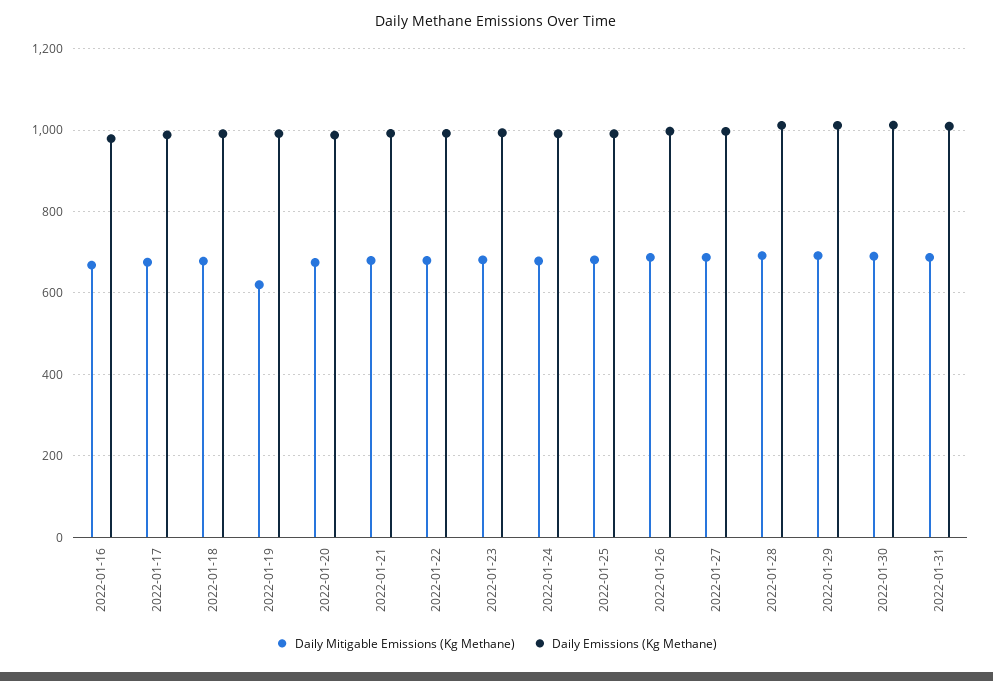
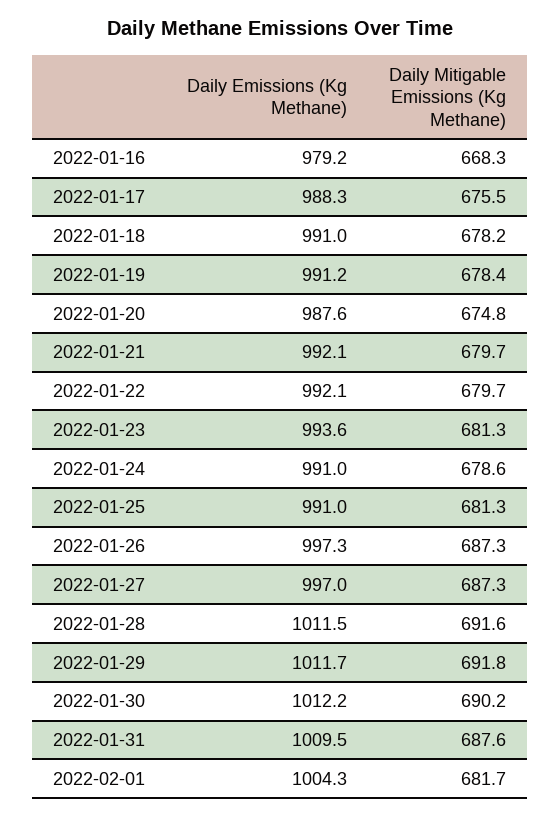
Daily Mitigable Emissions (Kg Methane), 2022-01-19: 620 -> 678.4
Daily Emissions (Kg Methane), 2022-02-01: none -> 1004.3
Daily Mitigable Emissions (Kg Methane), 2022-02-01: none -> 681.7

